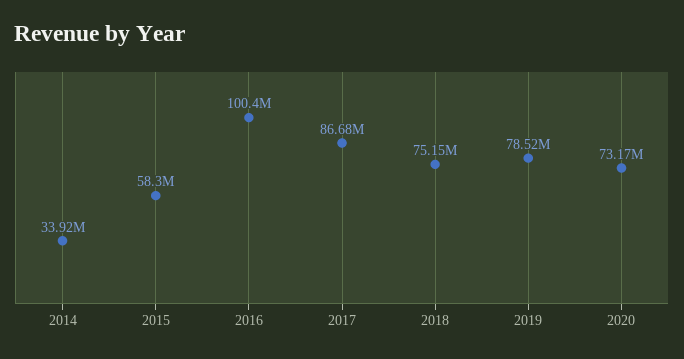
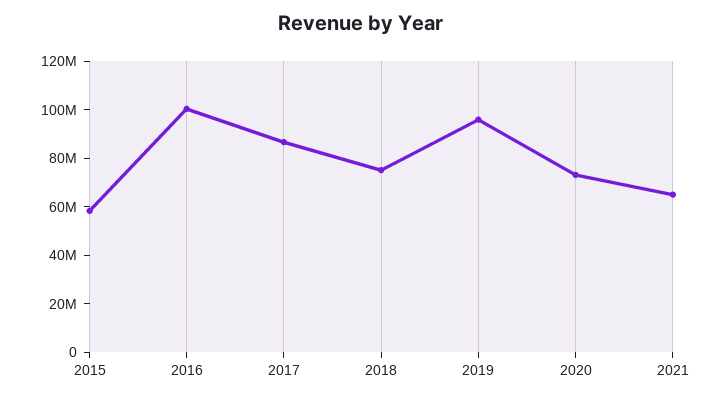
2014: 33920000 -> none
2019: 78520000 -> 95000000
2021: none -> 65000000

